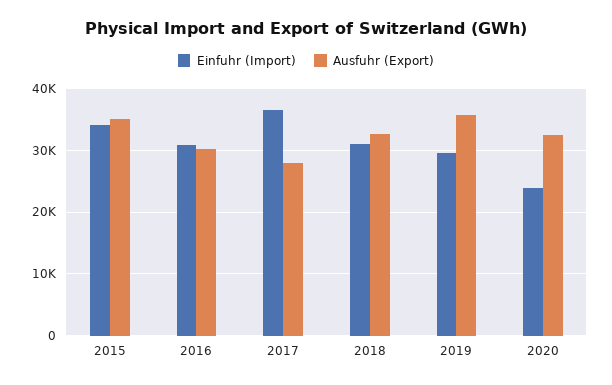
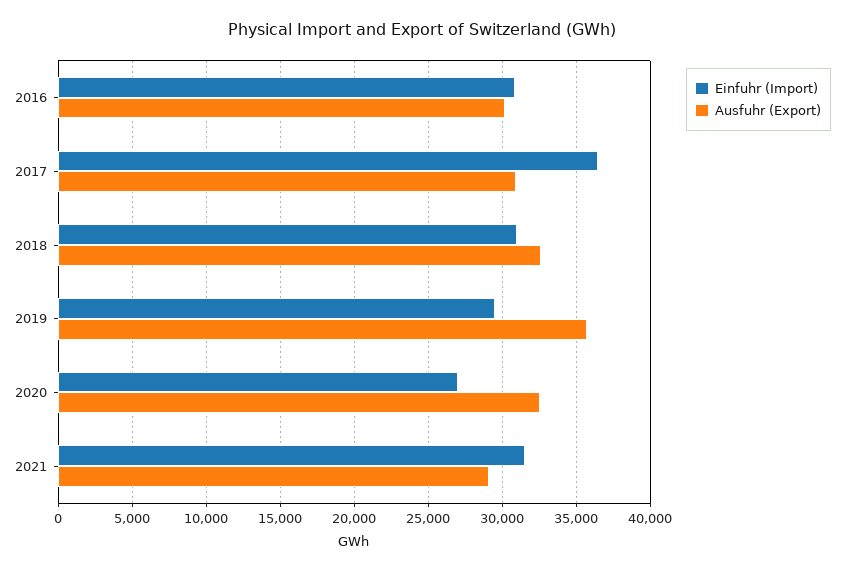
Einfuhr (Import), 2015: 34000 -> none
Ausfuhr (Export), 2015: 35000 -> none
Ausfuhr (Export), 2017: 28000 -> 31000
Einfuhr (Import), 2020: 24000 -> 27000
Einfuhr (Import), 2021: none -> 31500
Ausfuhr (Export), 2021: none -> 29000

